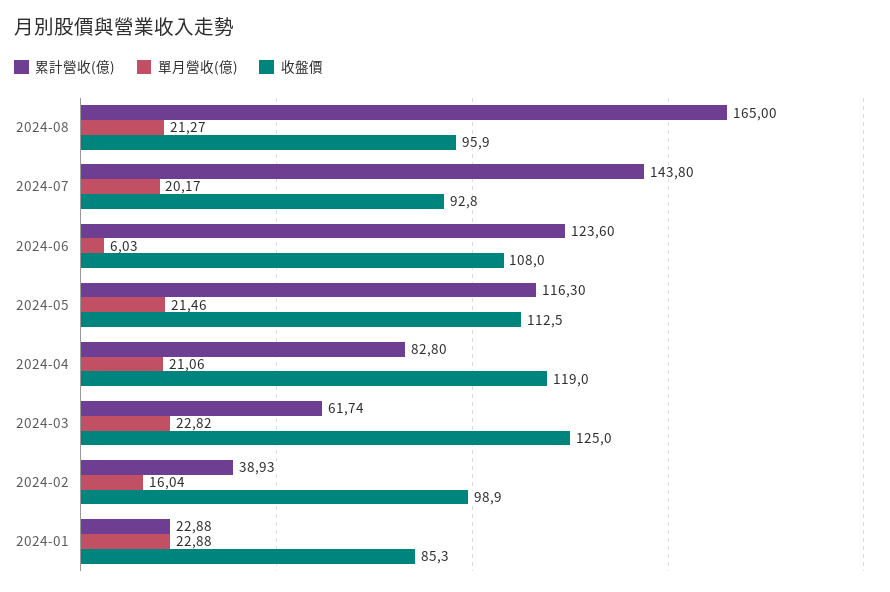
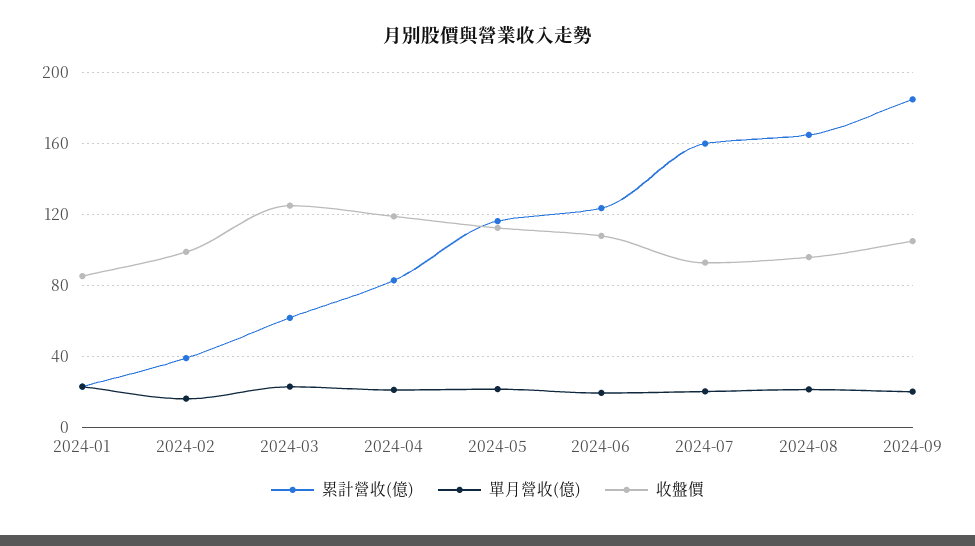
累計營收(億), 2024-07: 143.8 -> 160
單月營收(億), 2024-06: 6.03 -> 20
累計營收(億), 2024-09: none -> 185
單月營收(億), 2024-09: none -> 20
收盤價, 2024-09: none -> 105

